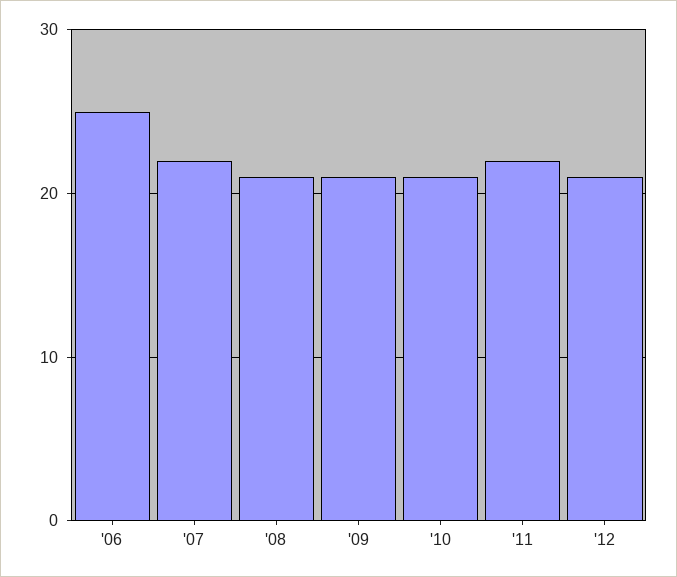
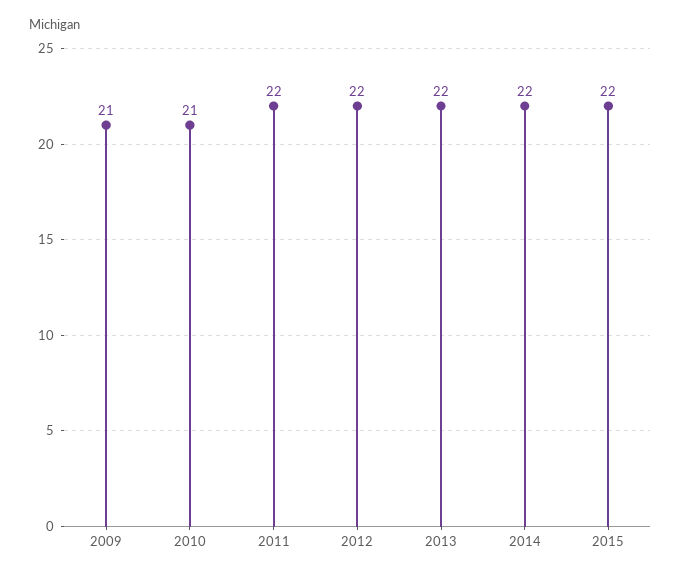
'06: 25 -> none
'07: 22 -> none
'08: 21 -> none
'12: 21 -> 22
2013: none -> 22
2014: none -> 22
2015: none -> 22

